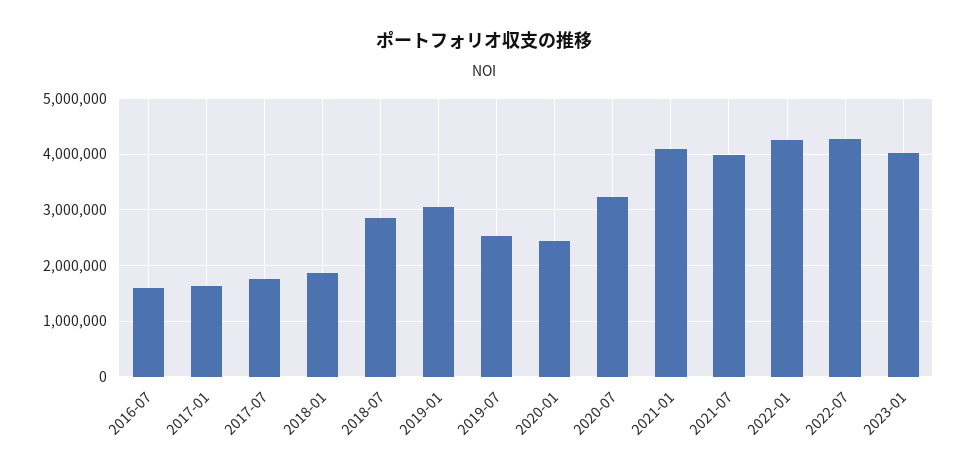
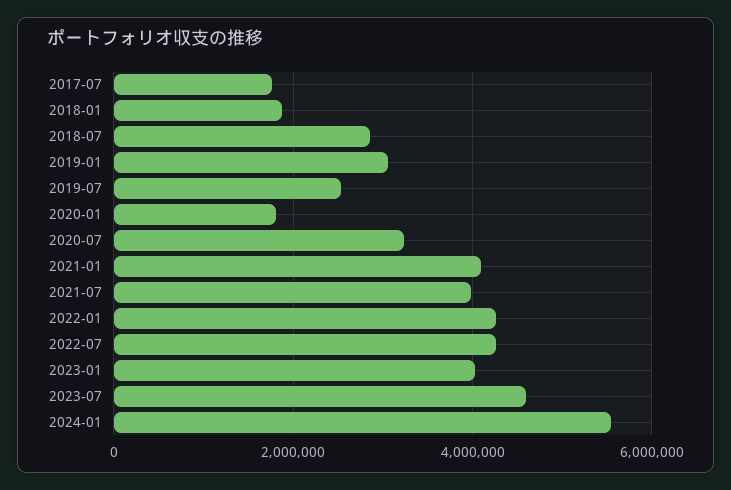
2016-07: 1600000 -> none
2017-01: 1600000 -> none
2020-01: 2400000 -> 1800000
2023-07: none -> 4600000
2024-01: none -> 5600000

